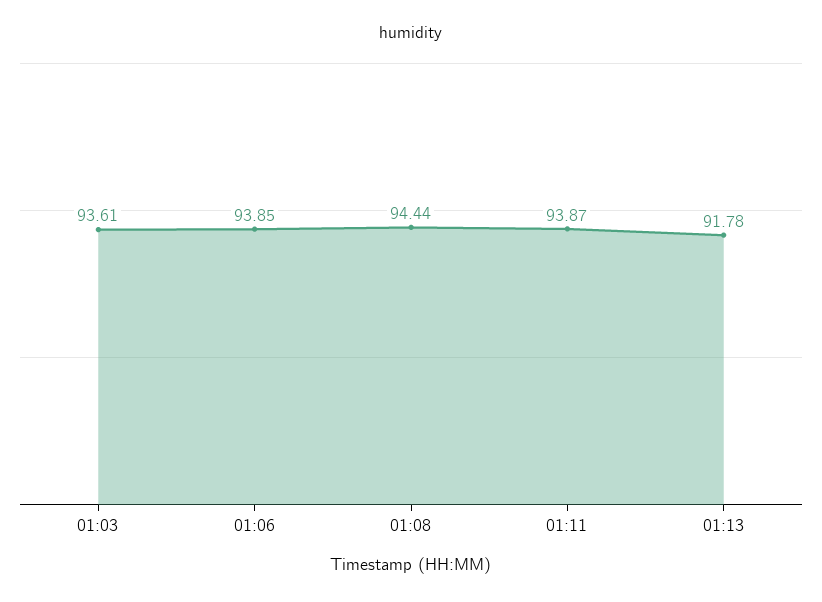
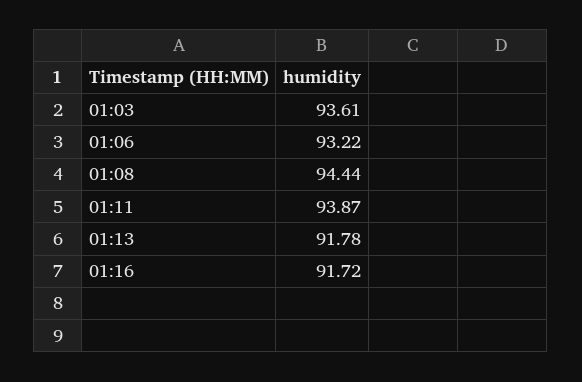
01:06: 93.85 -> 93.22
01:16: none -> 91.72

